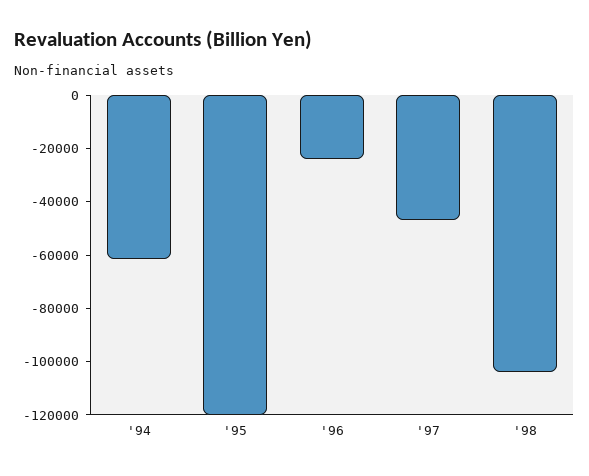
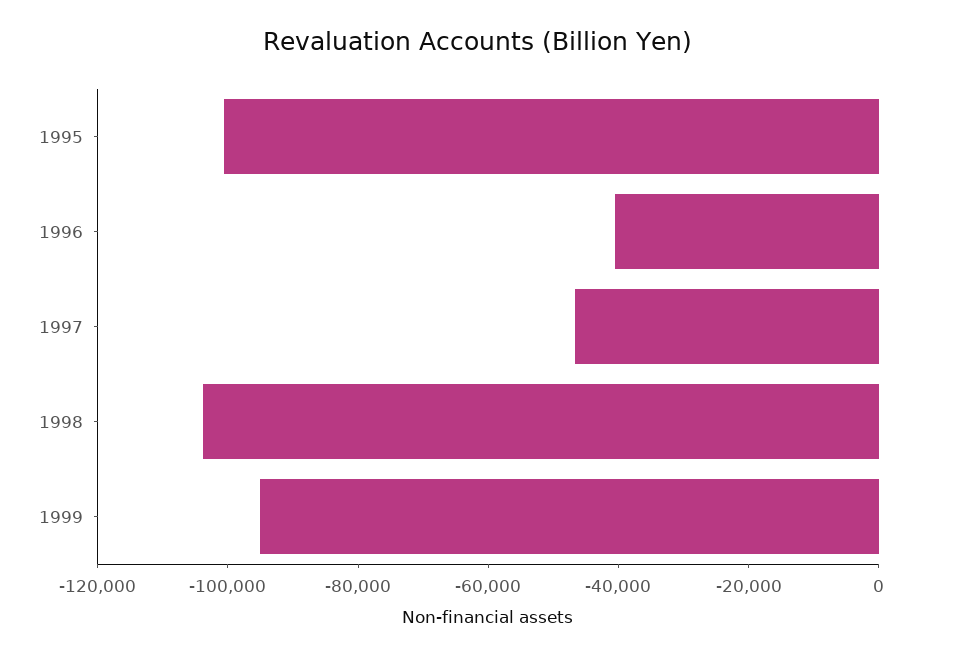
'94: -60000 -> none
'95: -120000 -> -100000
'96: -25000 -> -40000
1999: none -> -95000

